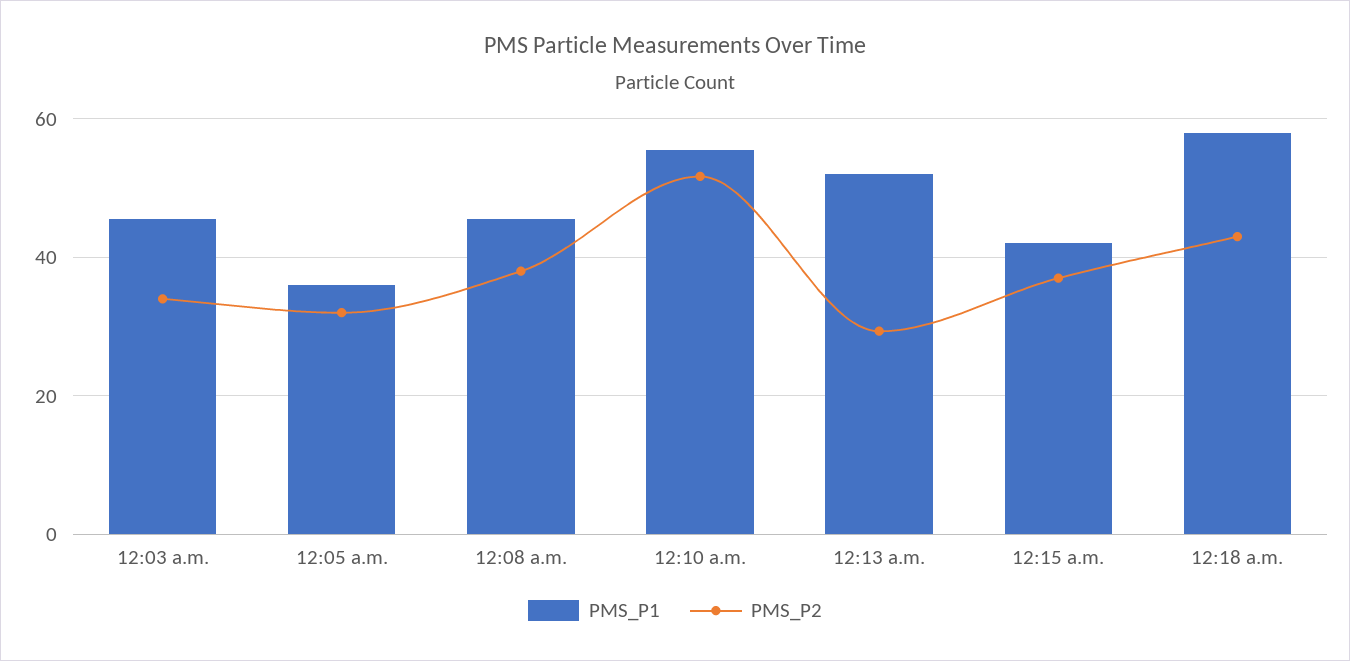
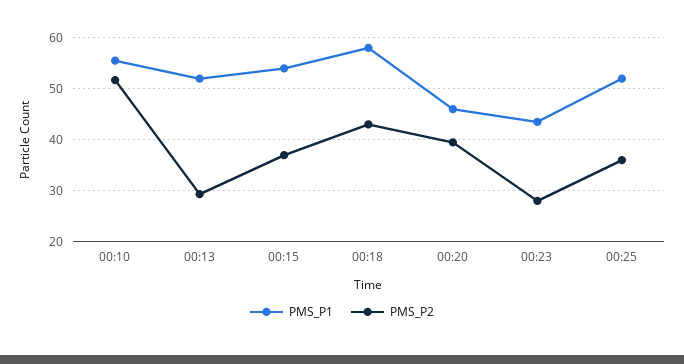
PMS_P1, 12:03 a.m.: 46 -> none
PMS_P2, 12:03 a.m.: 34 -> none
PMS_P1, 12:05 a.m.: 36 -> none
PMS_P2, 12:05 a.m.: 32 -> none
PMS_P1, 12:08 a.m.: 46 -> none
PMS_P2, 12:08 a.m.: 38 -> none
PMS_P1, 12:15 a.m.: 42 -> 54
PMS_P1, 00:20: none -> 46
PMS_P2, 00:20: none -> 40
PMS_P1, 00:23: none -> 44
PMS_P2, 00:23: none -> 28
PMS_P1, 00:25: none -> 52
PMS_P2, 00:25: none -> 36

